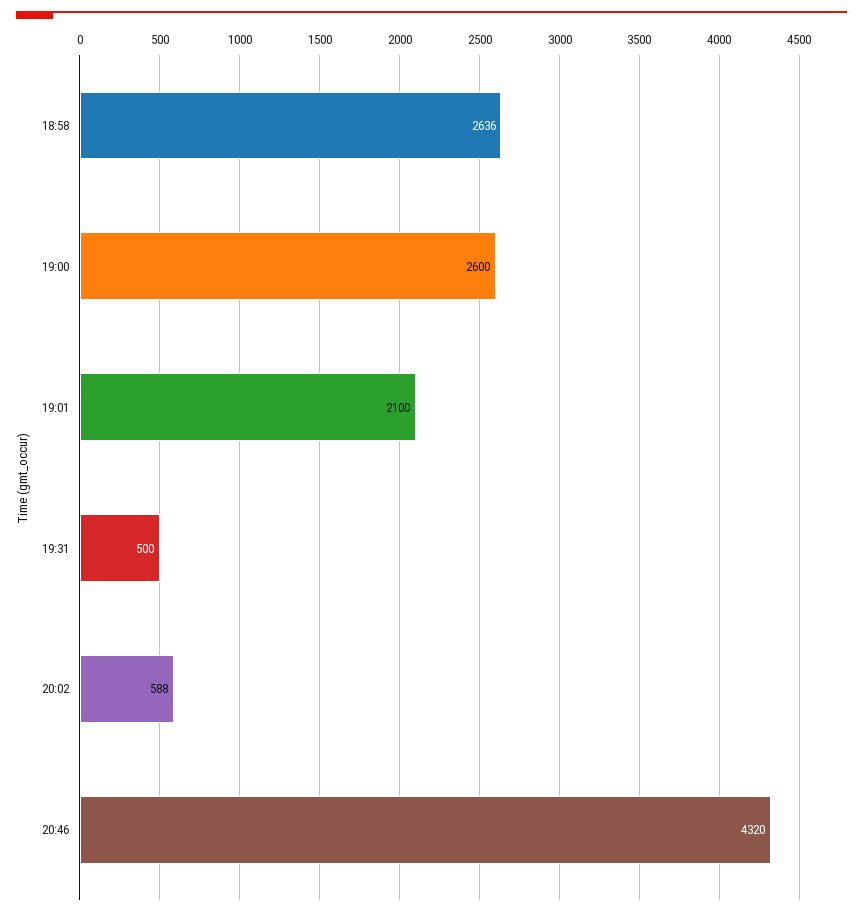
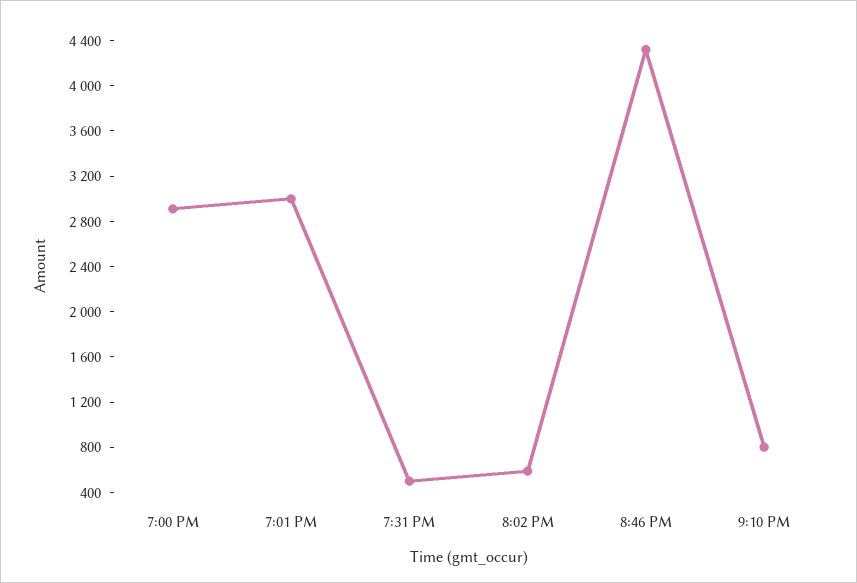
18:58: 2636 -> none
19:00: 2600 -> 2900
19:01: 2100 -> 3000
9:10 PM: none -> 800

